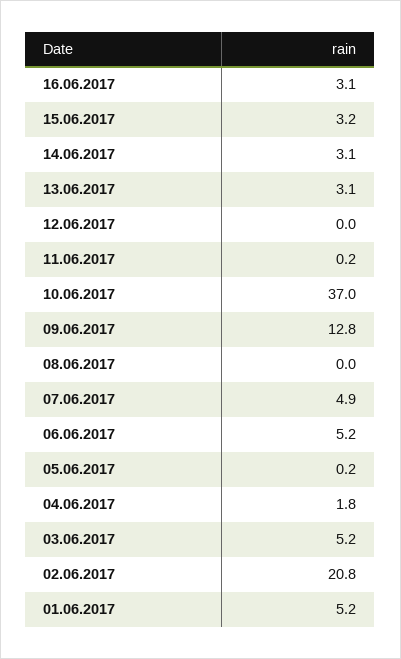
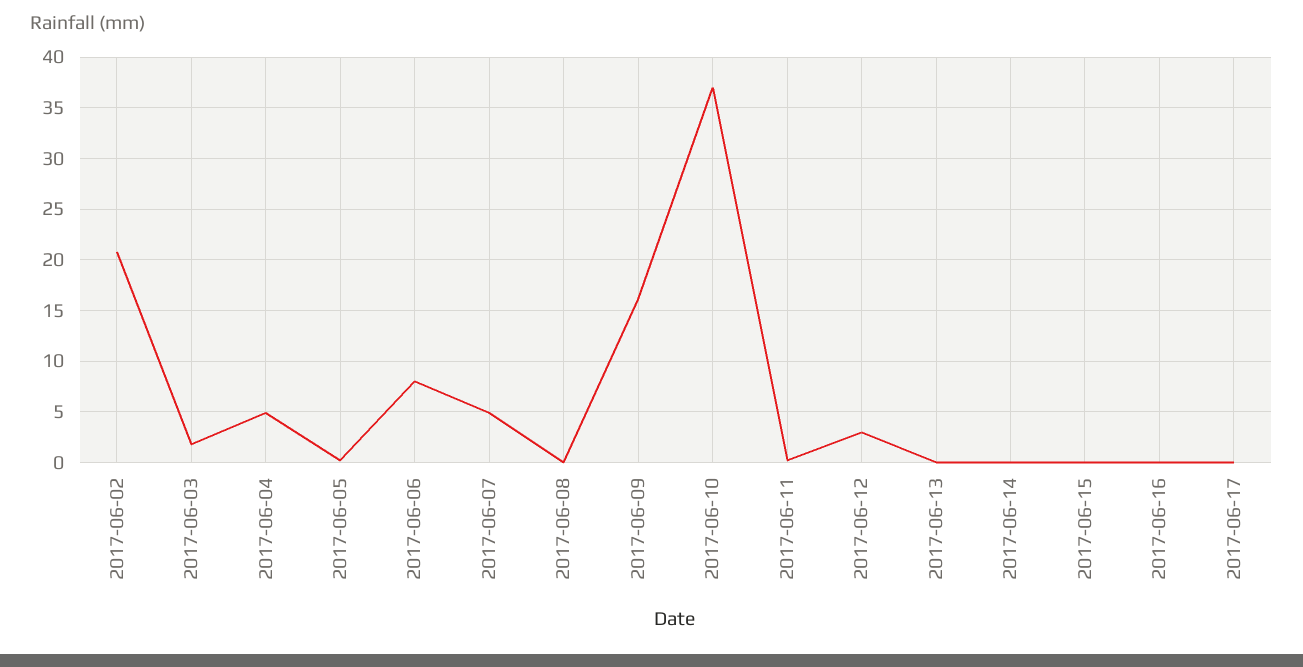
16.06.2017: 3.1 -> 0
15.06.2017: 3.2 -> 0
14.06.2017: 3.1 -> 0
13.06.2017: 3.1 -> 0
12.06.2017: 0 -> 3
09.06.2017: 12.8 -> 16
06.06.2017: 5.2 -> 8
04.06.2017: 1.8 -> 5
03.06.2017: 5.2 -> 2
01.06.2017: 5.2 -> none
2017-06-17: none -> 0

